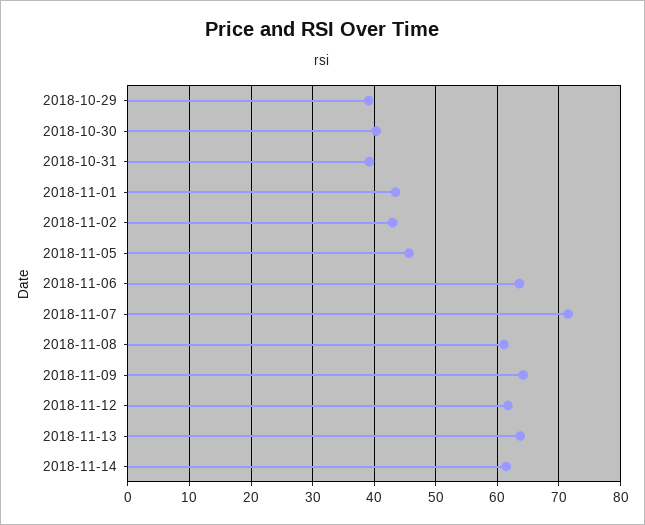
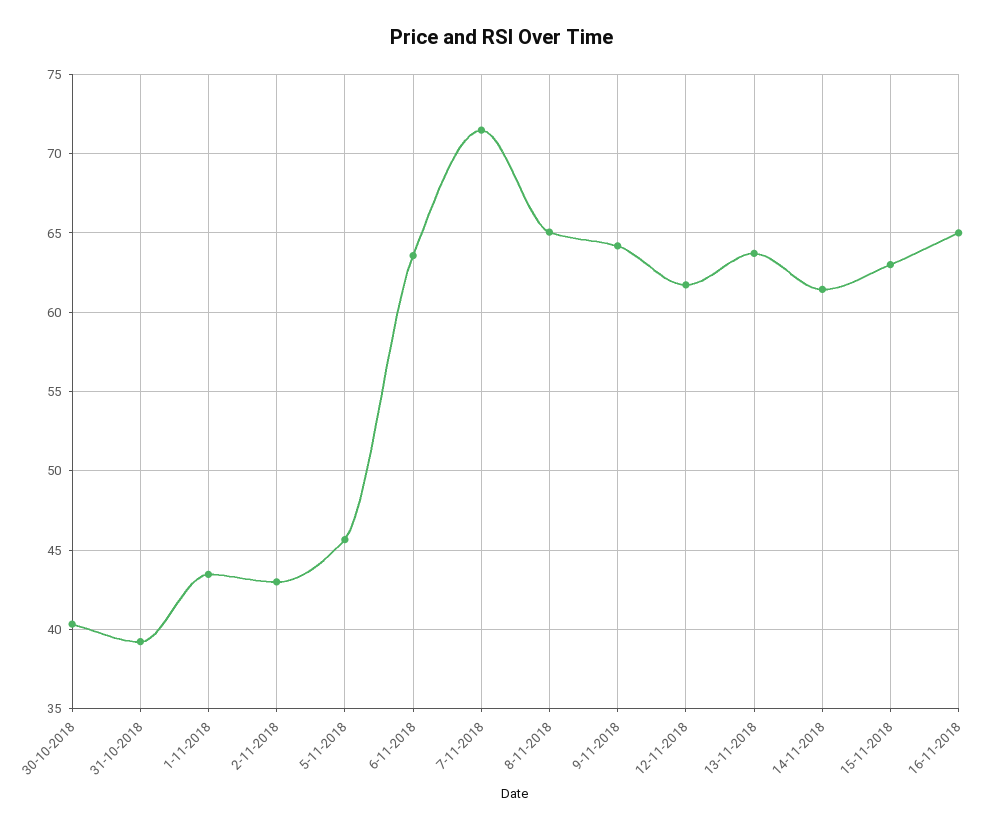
2018-10-29: 39 -> none
2018-11-08: 61 -> 65
15-11-2018: none -> 63
16-11-2018: none -> 65

